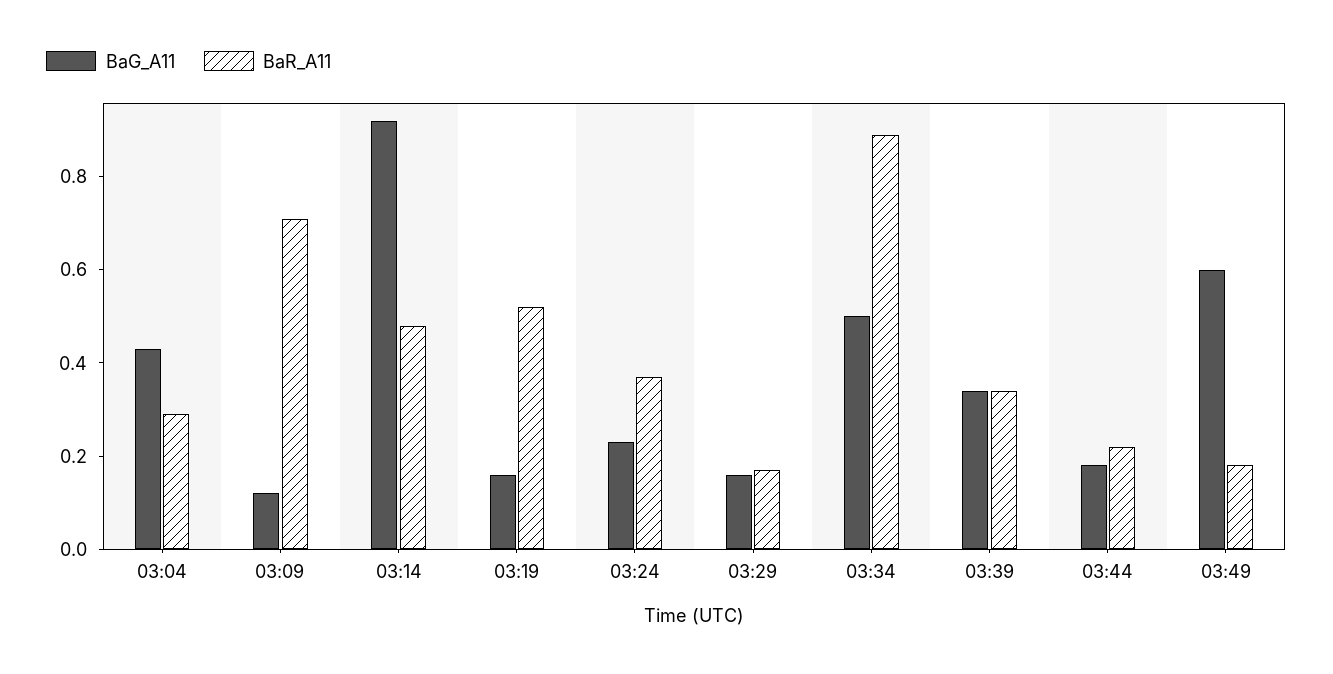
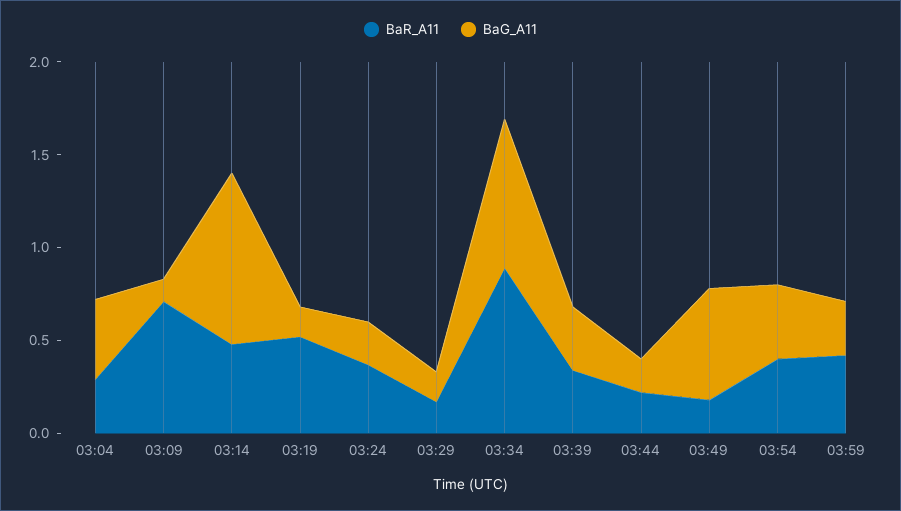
BaG_A11, 03:34: 0.5 -> 0.8
BaR_A11, 03:54: none -> 0.4
BaG_A11, 03:54: none -> 0.4
BaR_A11, 03:59: none -> 0.4
BaG_A11, 03:59: none -> 0.3

